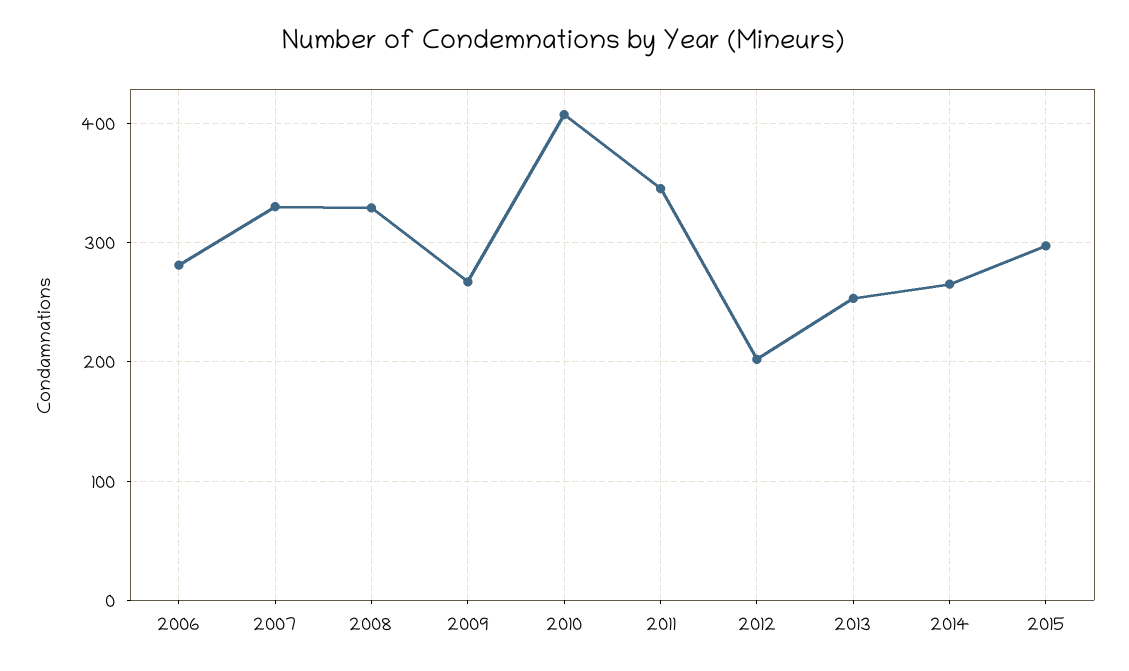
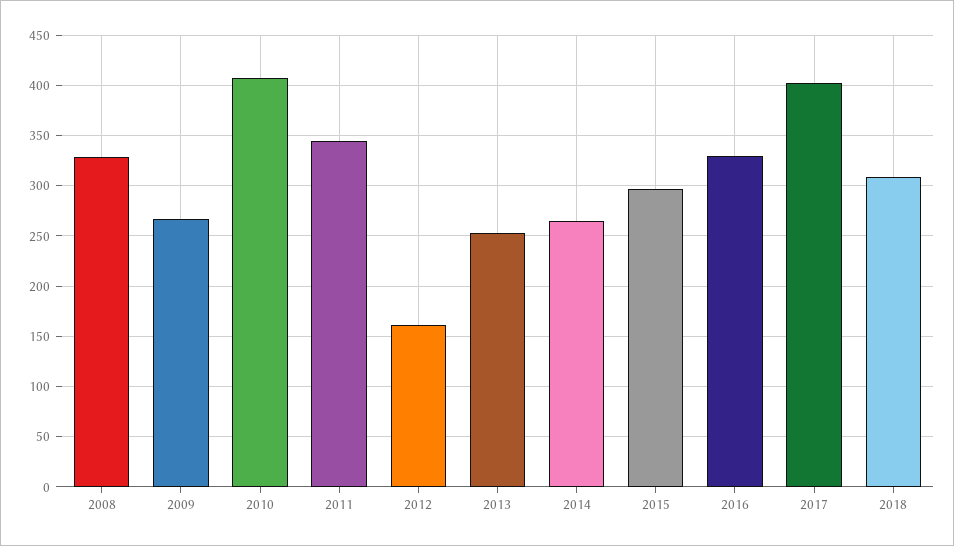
2006: 280 -> none
2007: 330 -> none
2012: 200 -> 160
2016: none -> 330
2017: none -> 400
2018: none -> 310

